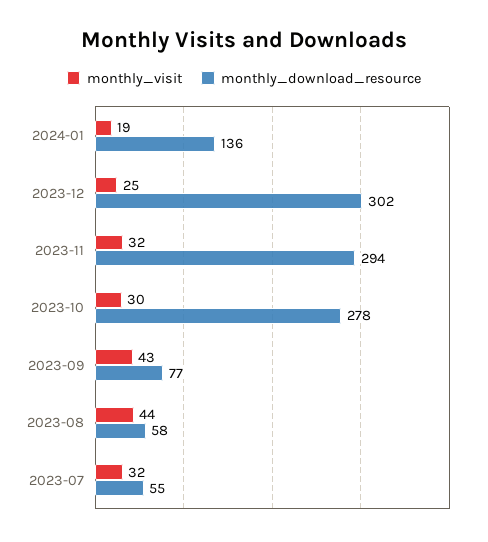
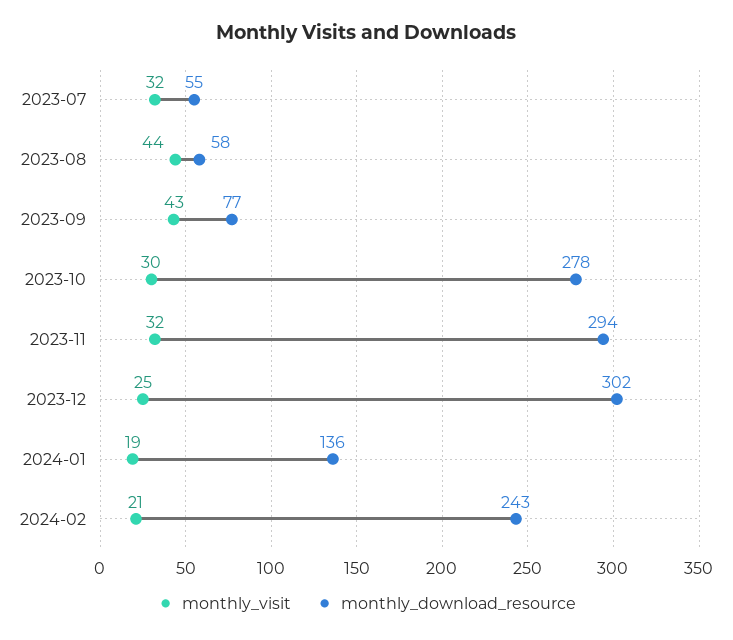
monthly_visit, 2024-02: none -> 21
monthly_download_resource, 2024-02: none -> 243

